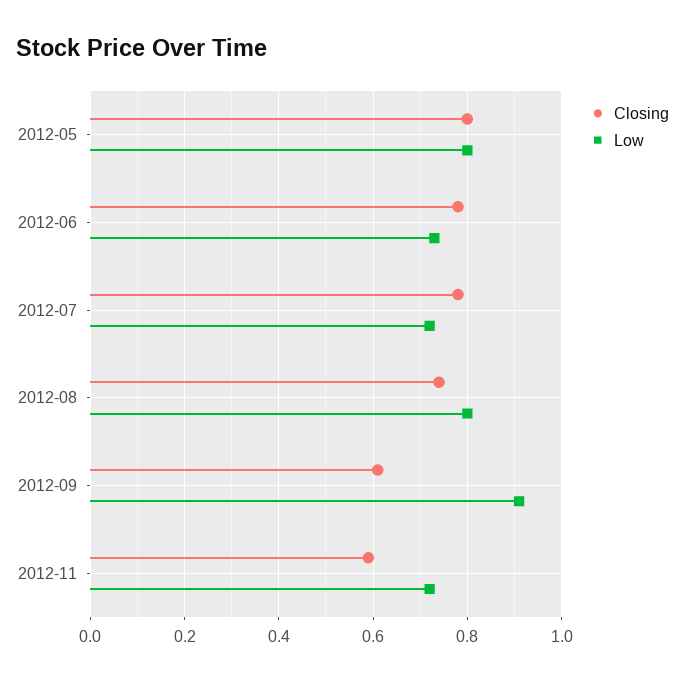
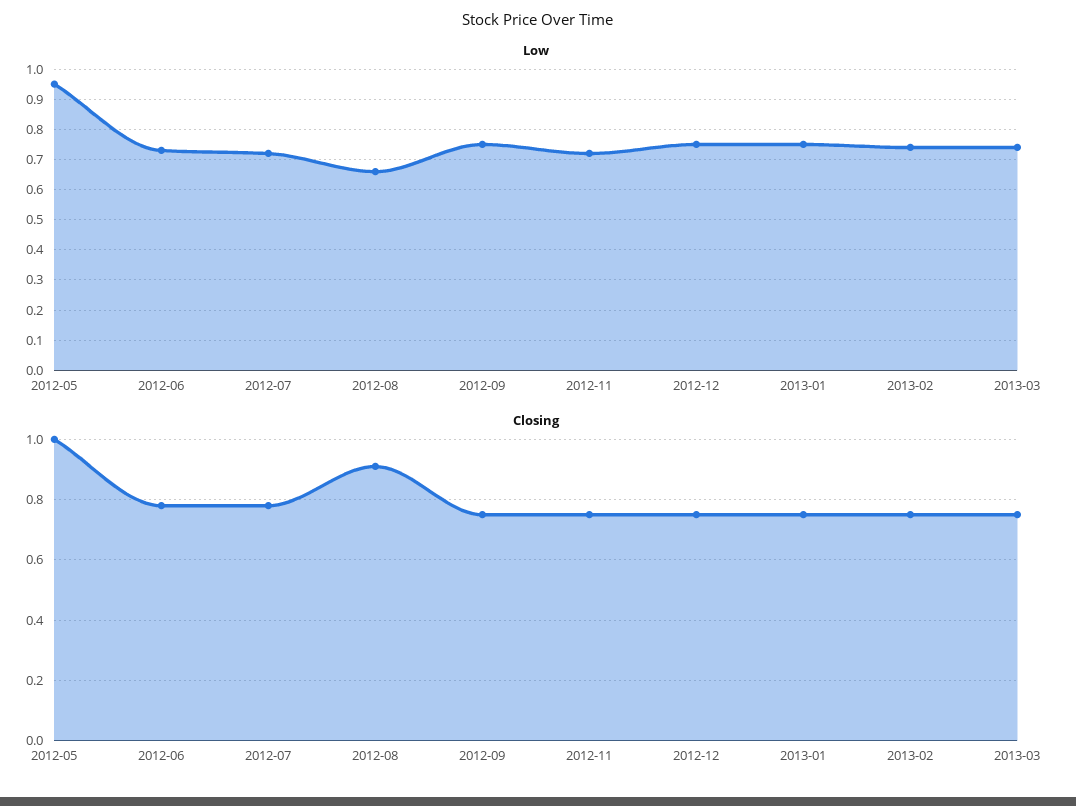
Closing, 2012-05: 0.8 -> 1
Low, 2012-05: 0.8 -> 0.95
Closing, 2012-08: 0.75 -> 0.9
Low, 2012-08: 0.8 -> 0.65
Closing, 2012-09: 0.6 -> 0.75
Low, 2012-09: 0.9 -> 0.75
Closing, 2012-11: 0.6 -> 0.75
Low, 2012-12: none -> 0.75
Low, 2013-01: none -> 0.75
Low, 2013-02: none -> 0.75
Low, 2013-03: none -> 0.75
Closing, 2012-12: none -> 0.75
Closing, 2013-01: none -> 0.75
Closing, 2013-02: none -> 0.75
Closing, 2013-03: none -> 0.75

